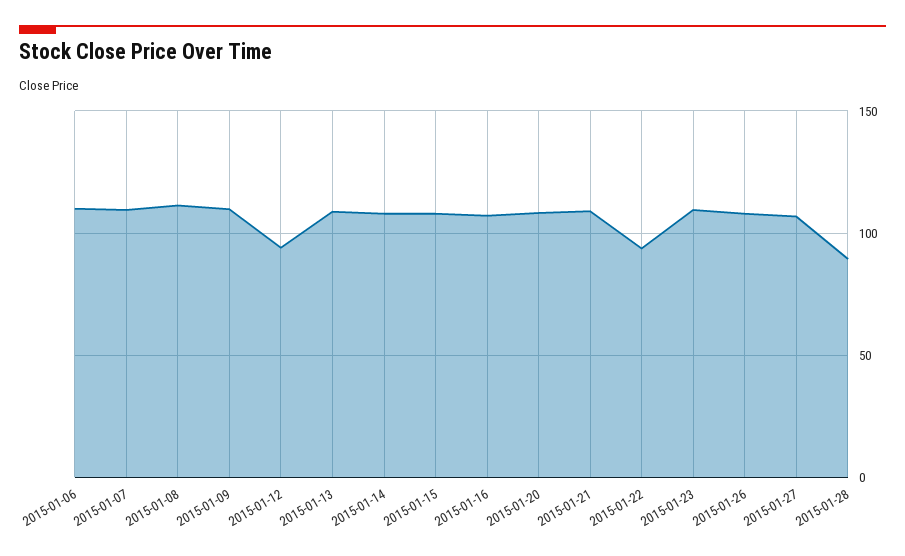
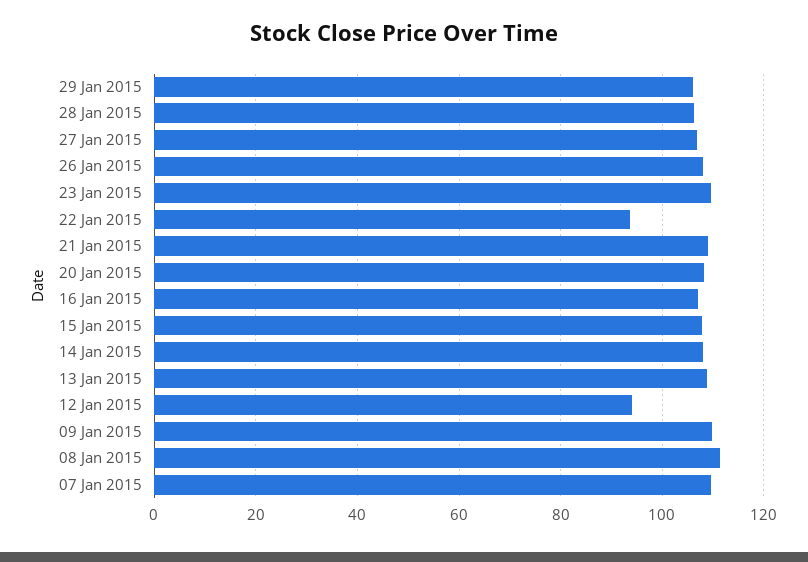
2015-01-06: 110 -> none
2015-01-28: 90 -> 106
29 Jan 2015: none -> 106

